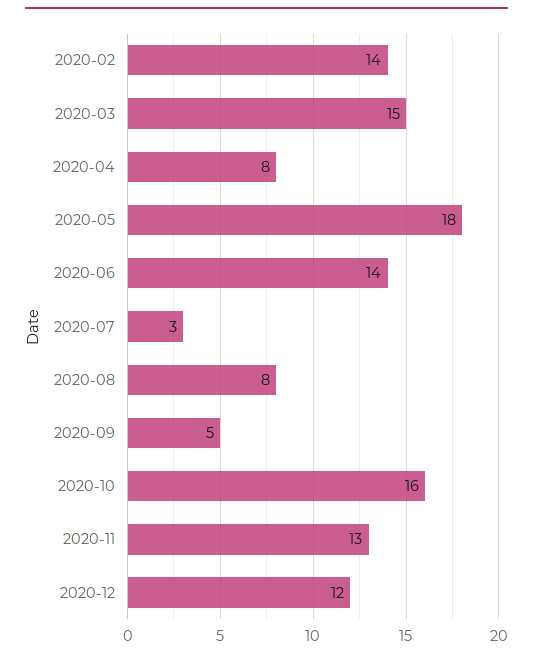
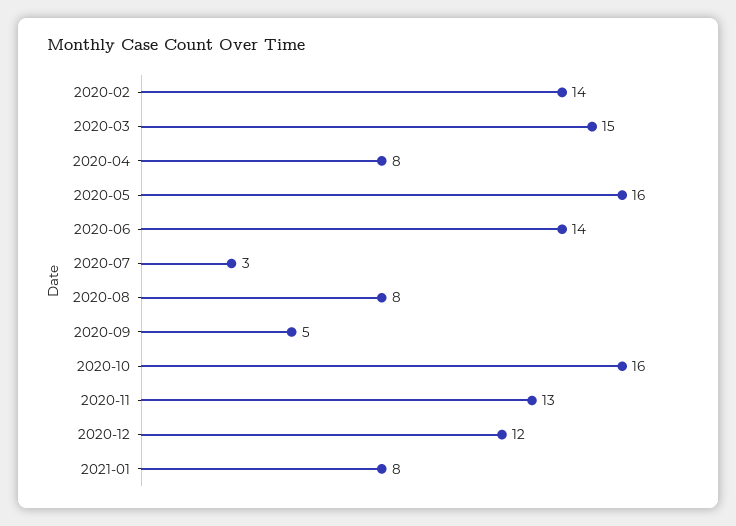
2020-05: 18 -> 16
2021-01: none -> 8

